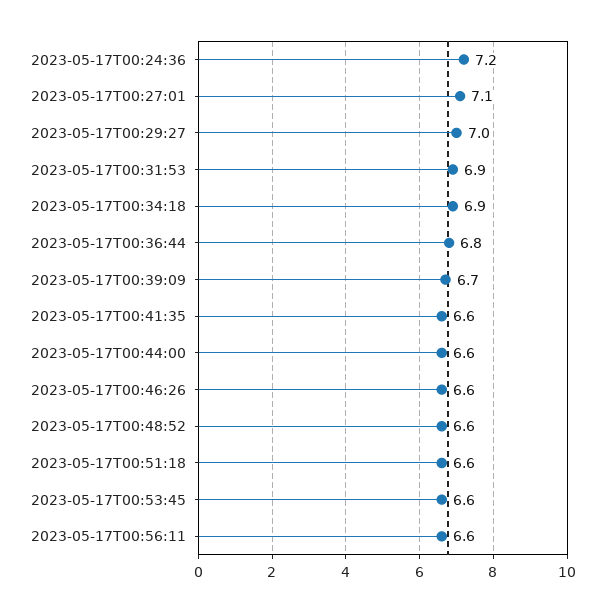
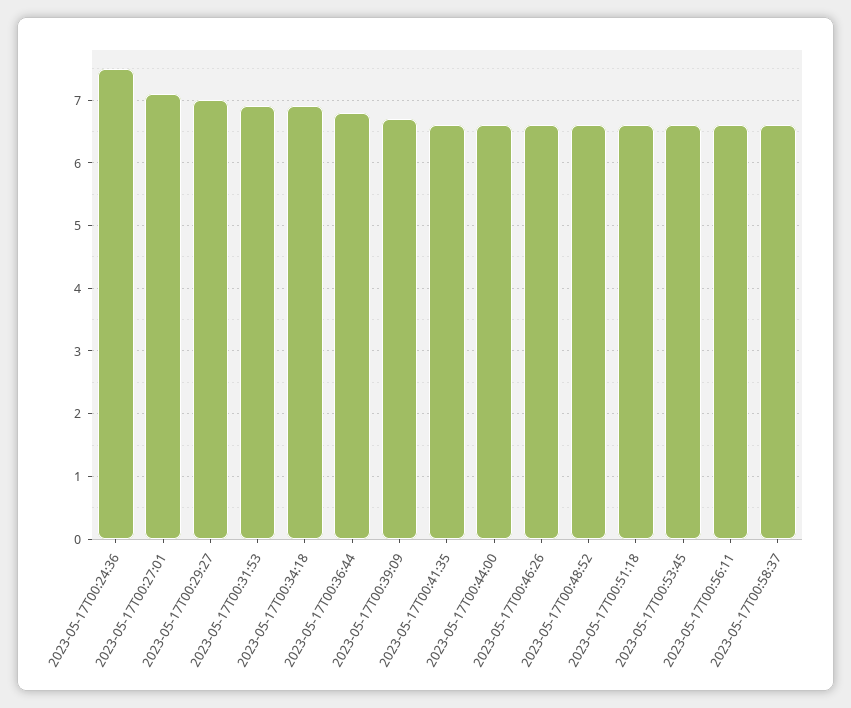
2023-05-17T00:24:36: 7.2 -> 7.5
2023-05-17T00:58:37: none -> 6.6

